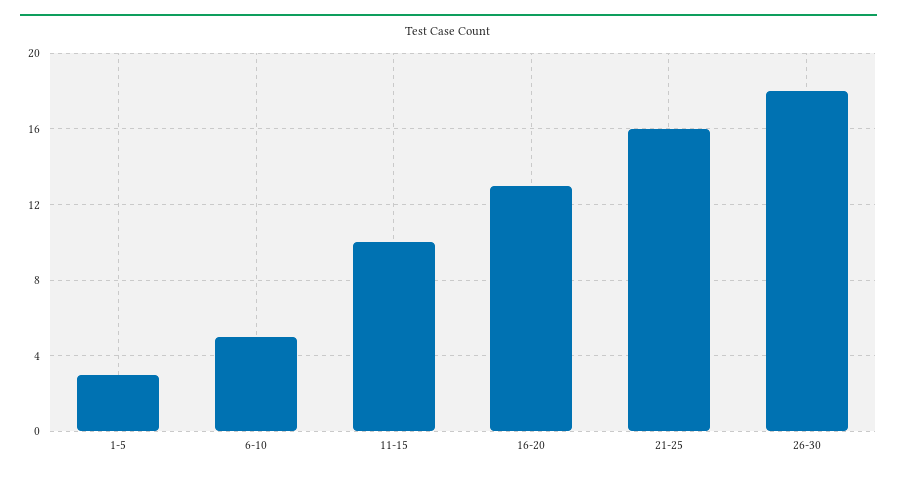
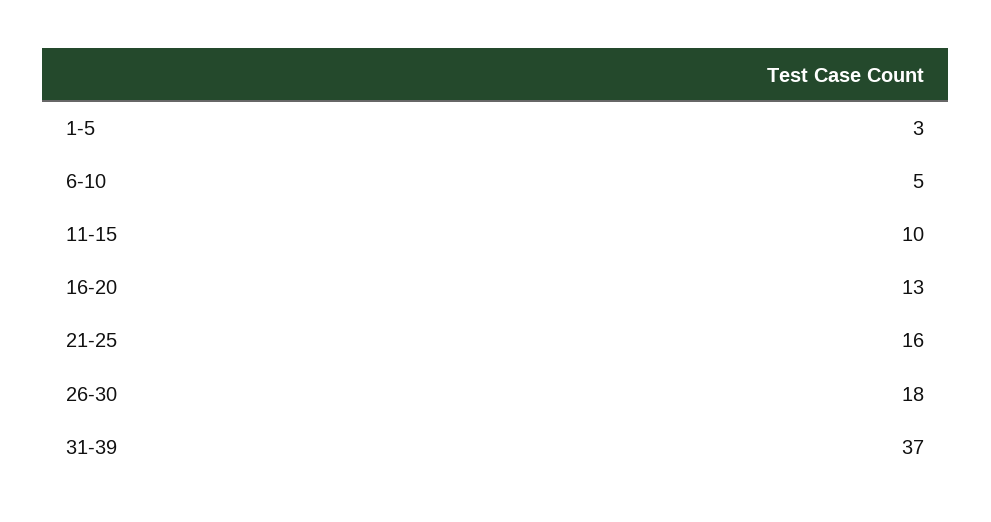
31-39: none -> 37

